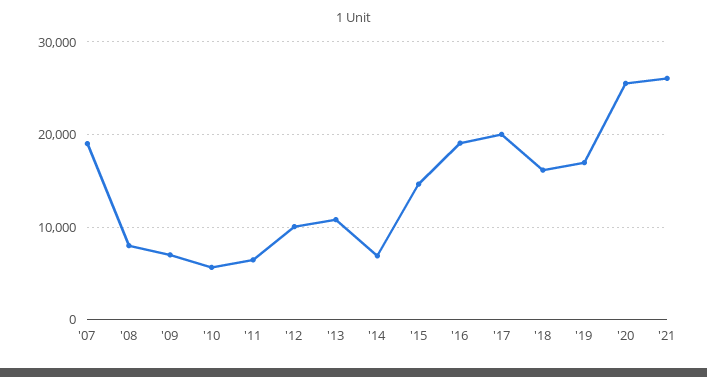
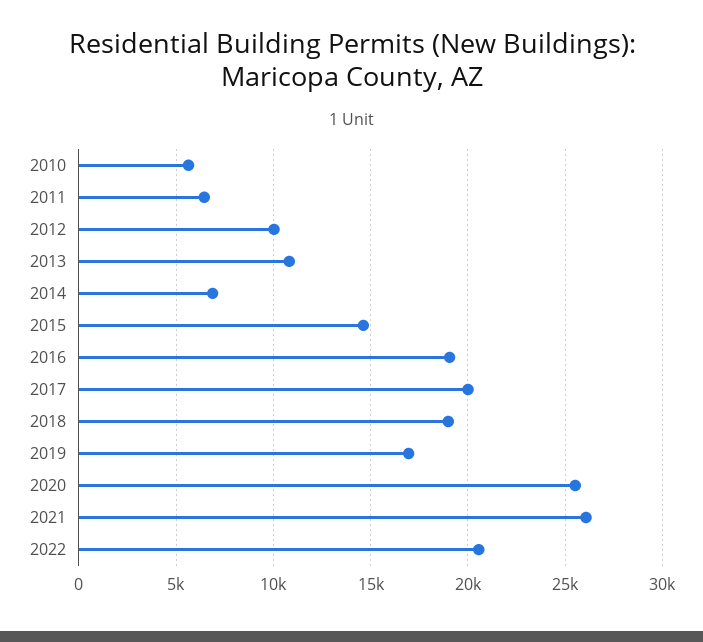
'07: 19000 -> none
'08: 8000 -> none
'09: 7000 -> none
'18: 16000 -> 19000
2022: none -> 20500

